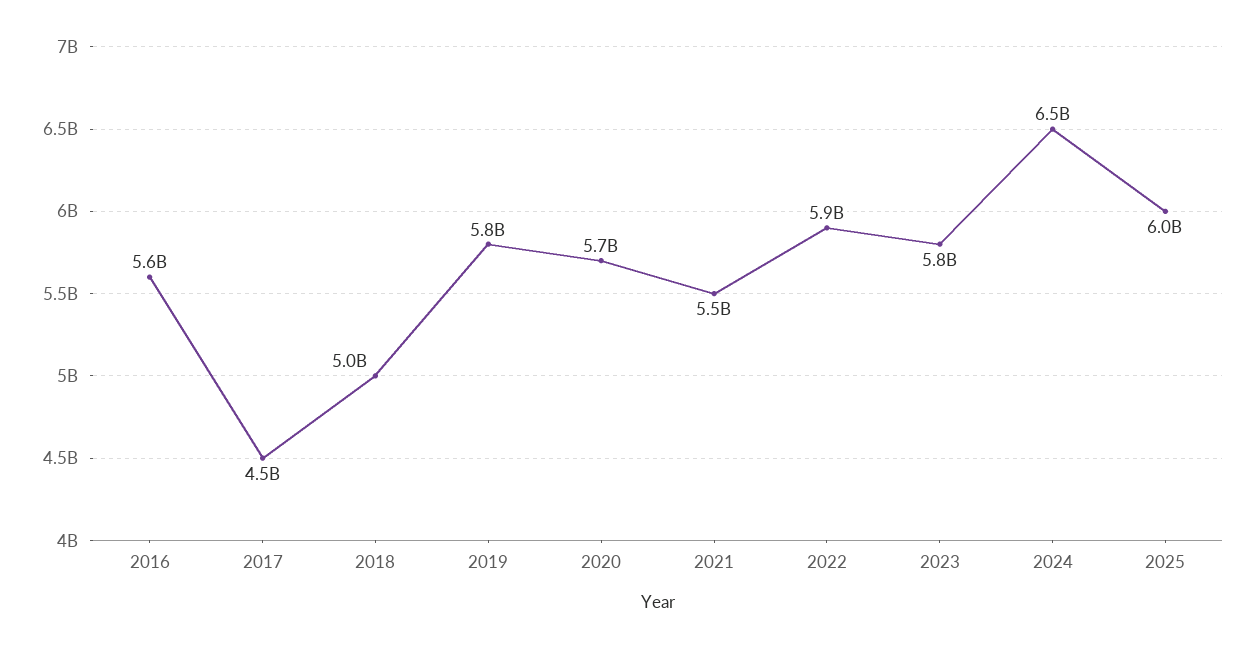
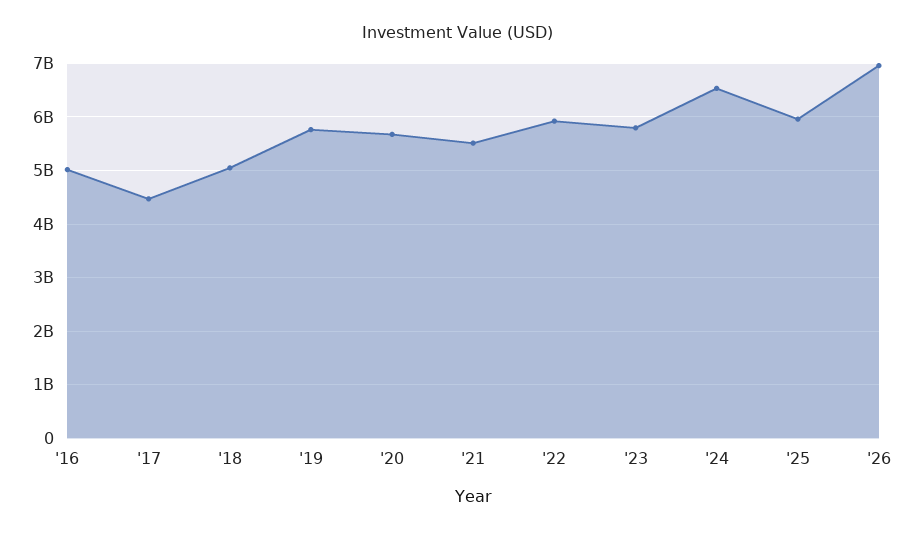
2016: 5600000000 -> 5000000000
'26: none -> 7000000000

